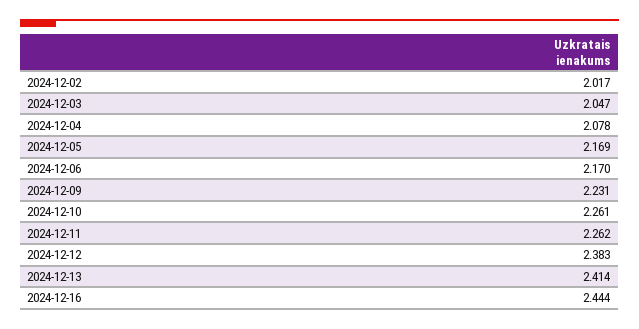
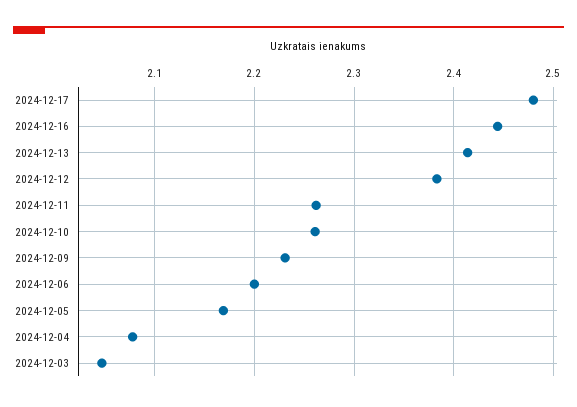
2024-12-02: 2.017 -> none
2024-12-06: 2.17 -> 2.2
2024-12-17: none -> 2.48

